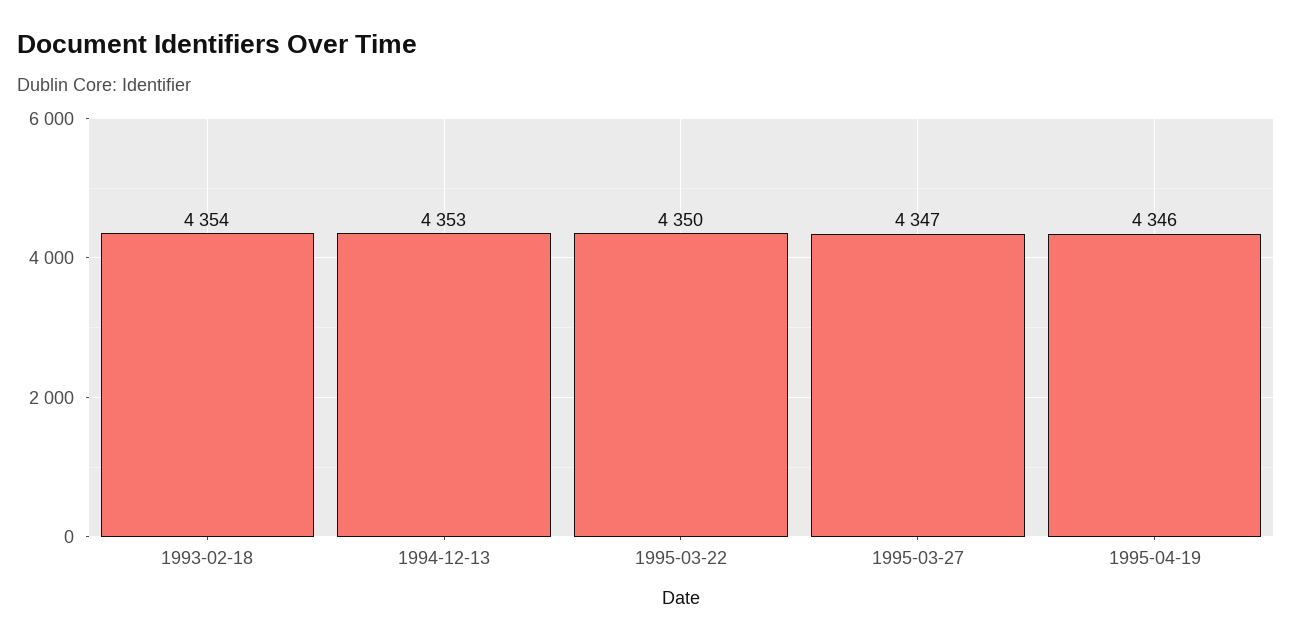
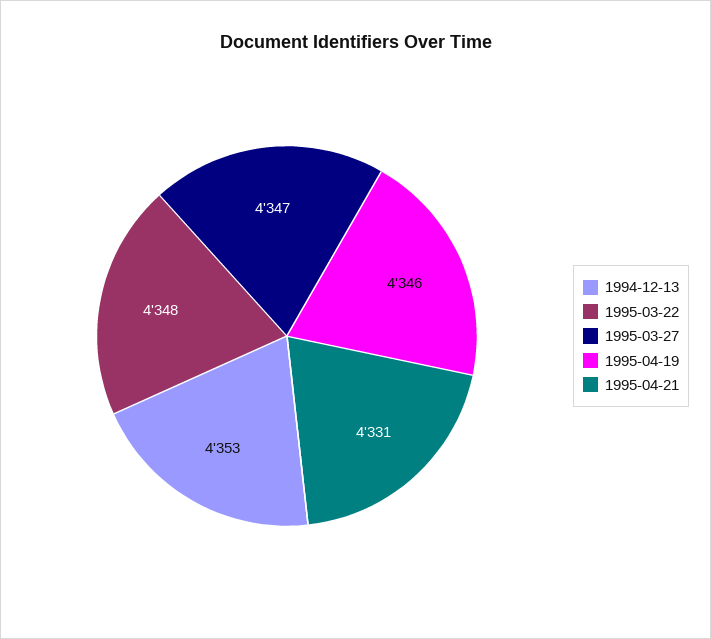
1993-02-18: 4354 -> none
1995-03-22: 4350 -> 4348
1995-04-21: none -> 4331

